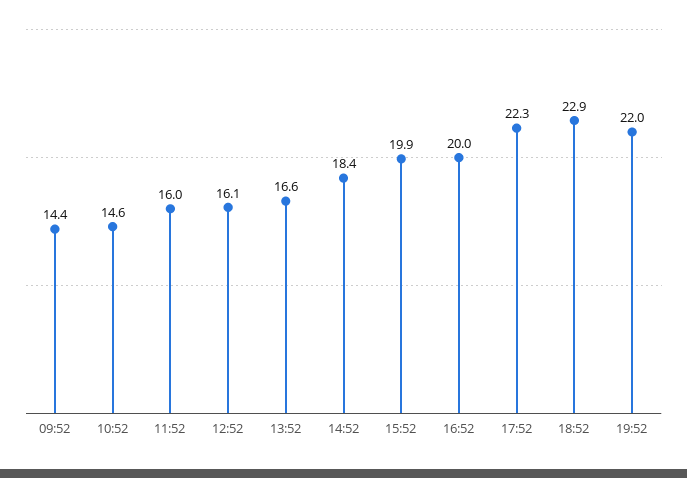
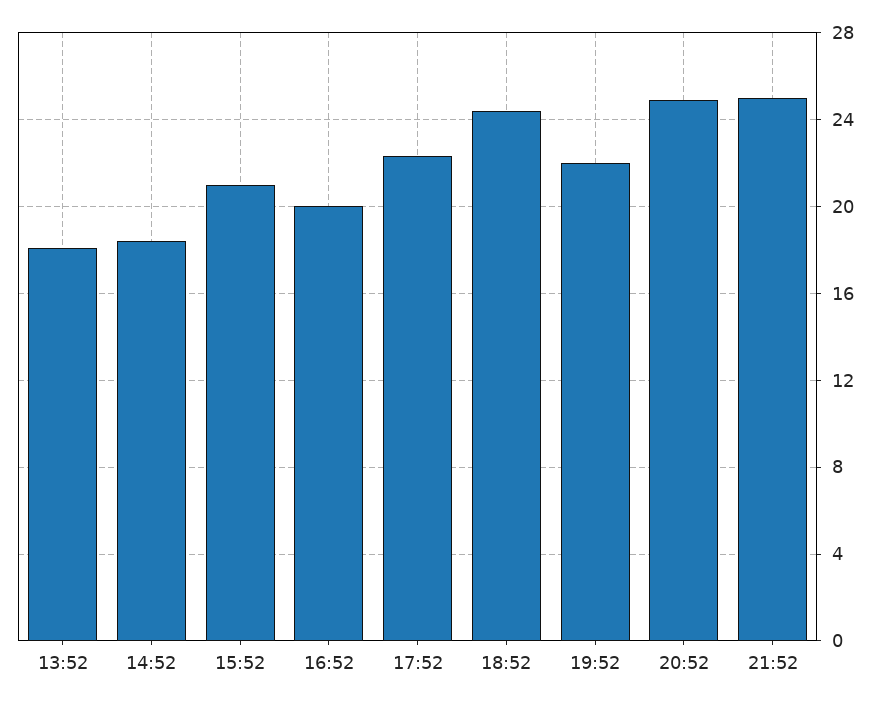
09:52: 14.4 -> none
10:52: 14.6 -> none
11:52: 16 -> none
12:52: 16.1 -> none
13:52: 16.6 -> 18
15:52: 19.9 -> 21
18:52: 22.9 -> 24.5
20:52: none -> 25
21:52: none -> 25

